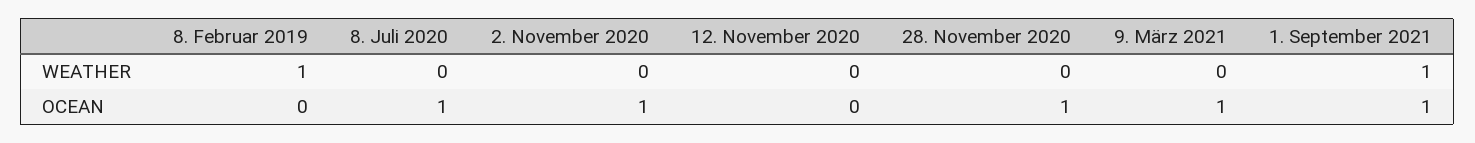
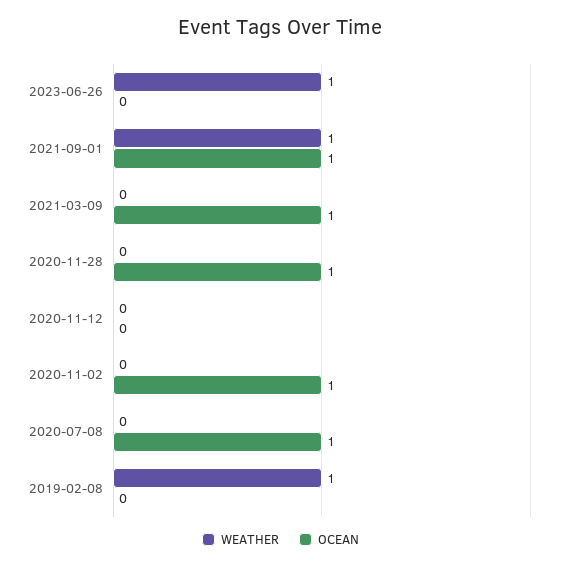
WEATHER, 2023-06-26: none -> 1
OCEAN, 2023-06-26: none -> 0

